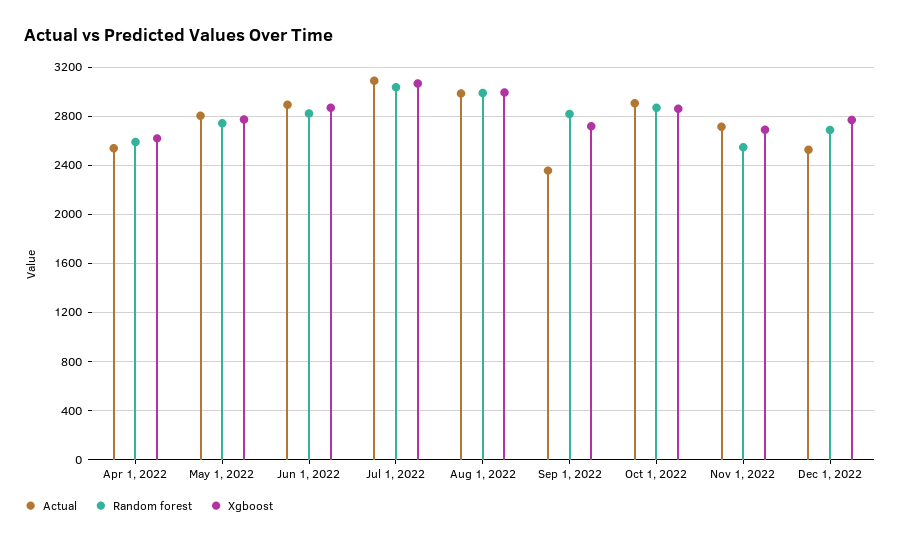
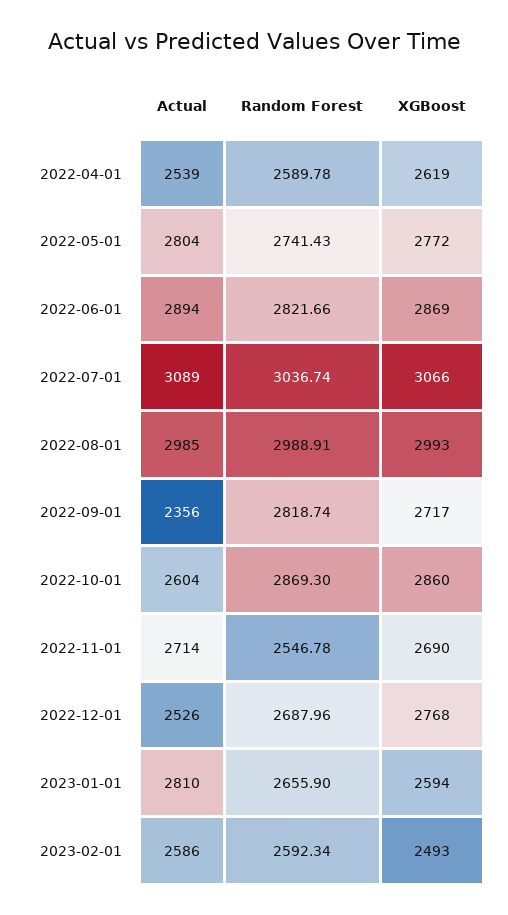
Actual, Oct 1, 2022: 2900 -> 2604
Actual, 2023-01-01: none -> 2810
Random forest, 2023-01-01: none -> 2655.9
Xgboost, 2023-01-01: none -> 2594
Actual, 2023-02-01: none -> 2586
Random forest, 2023-02-01: none -> 2592.34
Xgboost, 2023-02-01: none -> 2493

